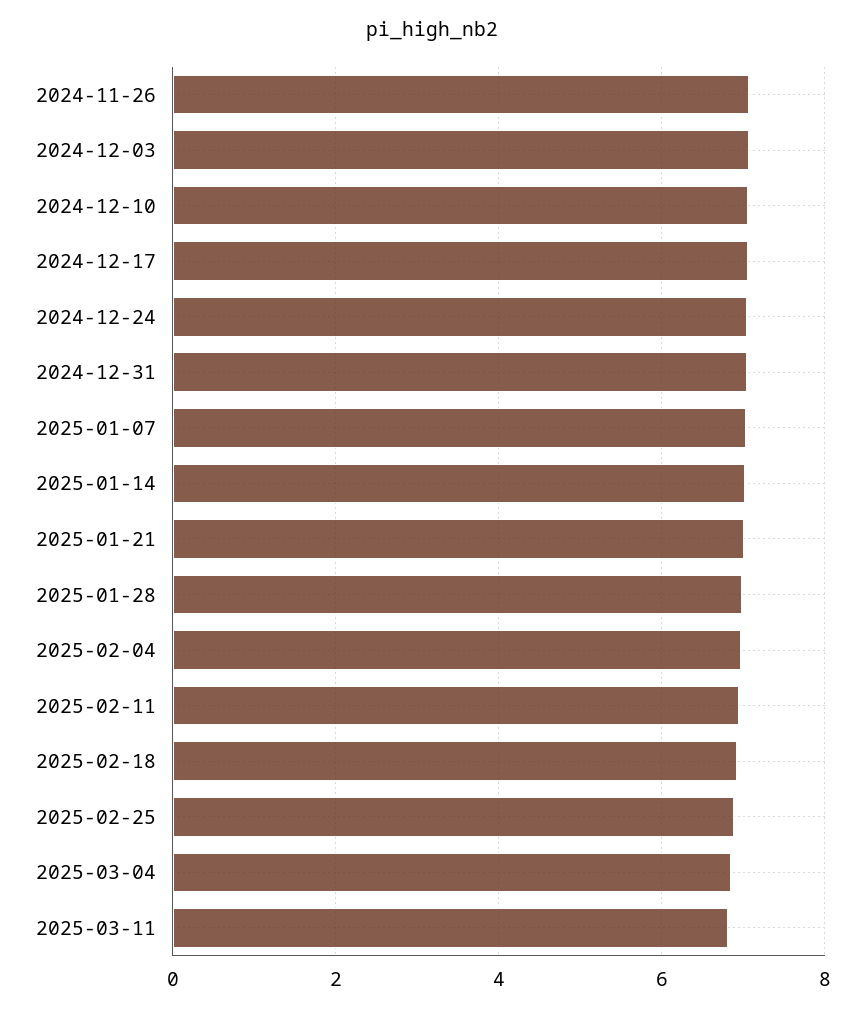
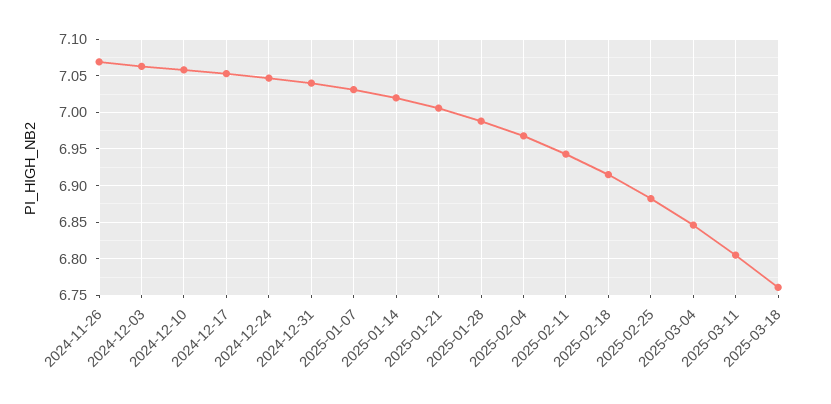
2025-03-18: none -> 6.76

